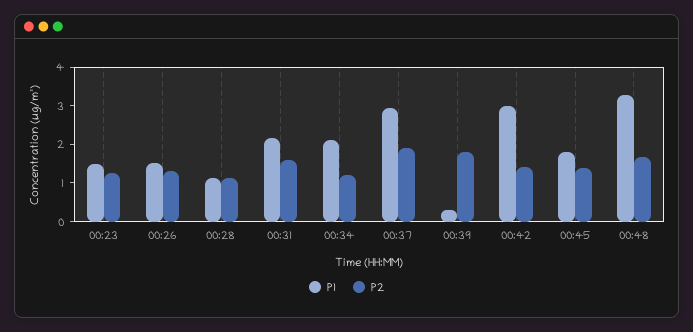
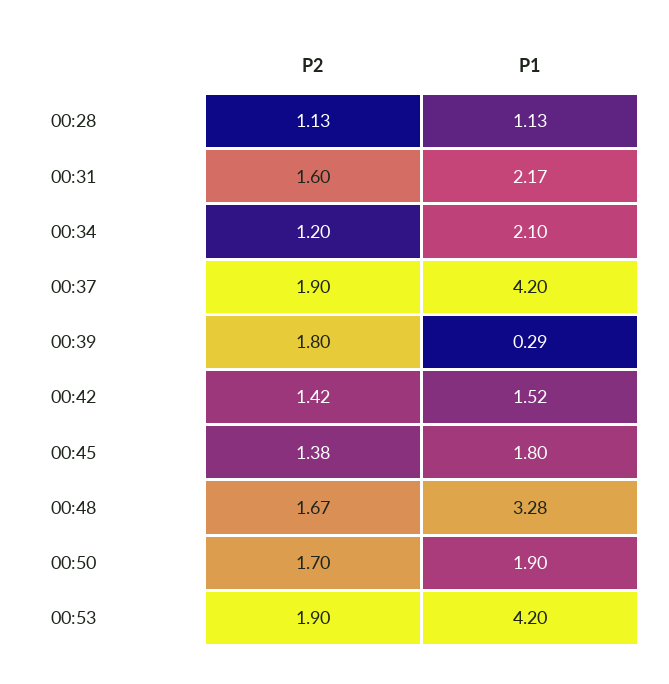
P1, 00:23: 1.5 -> none
P2, 00:23: 1.25 -> none
P1, 00:26: 1.5 -> none
P2, 00:26: 1.25 -> none
P1, 00:37: 3 -> 4.2
P1, 00:42: 3 -> 1.52
P2, 00:50: none -> 1.7
P1, 00:50: none -> 1.9
P2, 00:53: none -> 1.9
P1, 00:53: none -> 4.2

